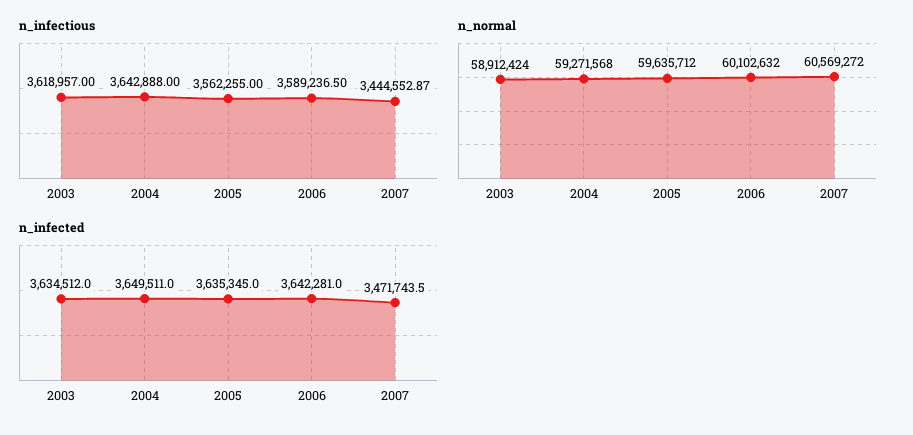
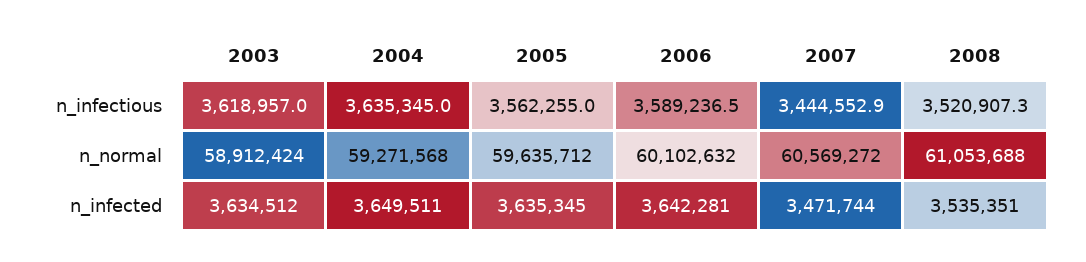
n_infectious, 2004: 3642888 -> 3635345
n_infectious, 2008: none -> 3520907.3
n_normal, 2008: none -> 61053688
n_infected, 2008: none -> 3535351

